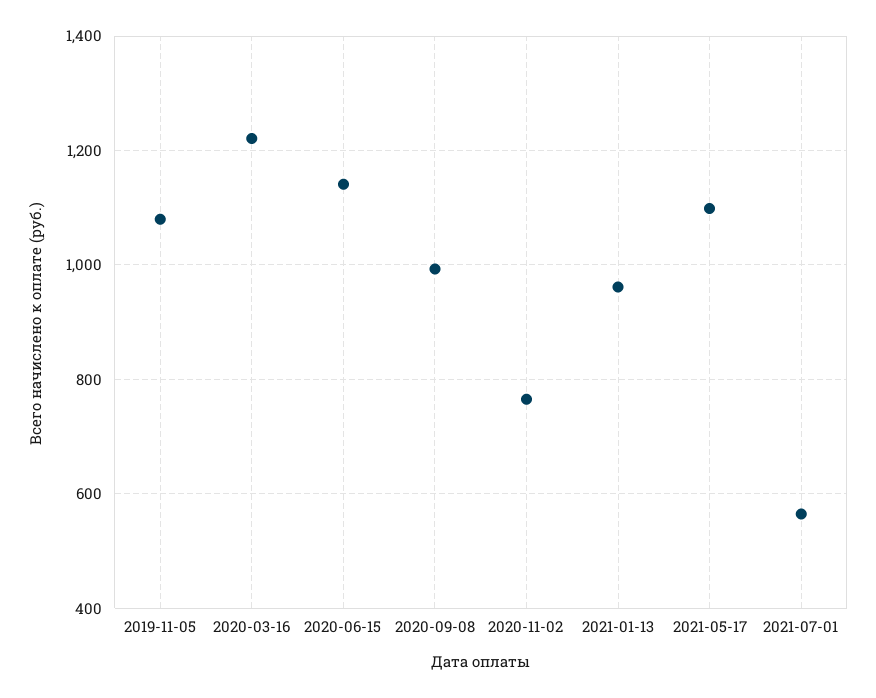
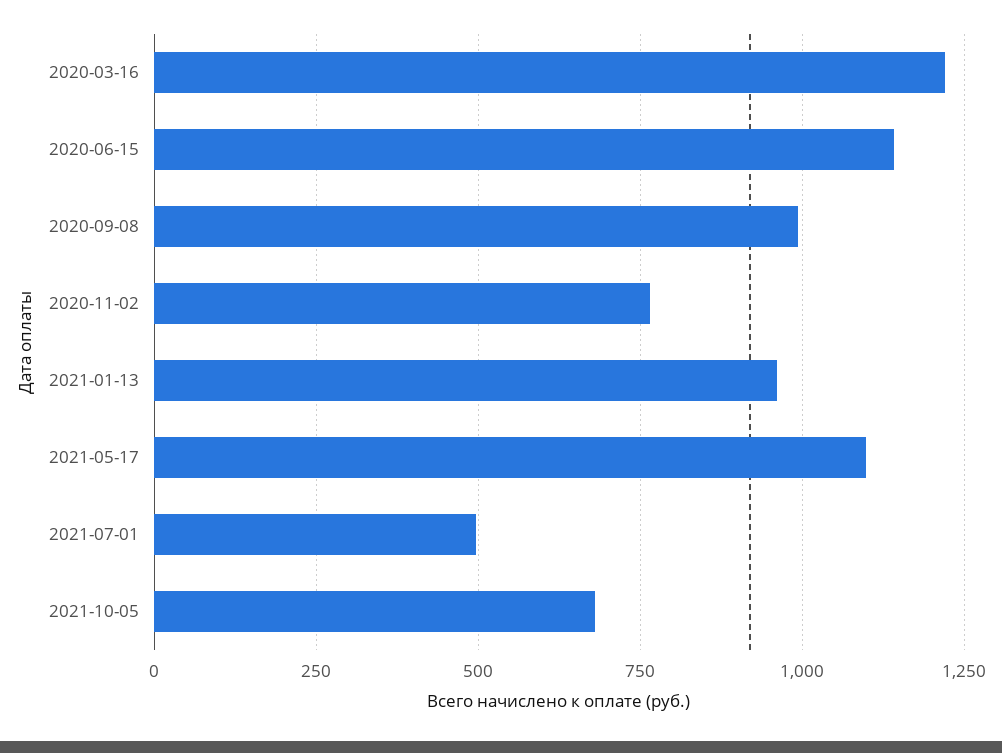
2019-11-05: 1080 -> none
2021-07-01: 560 -> 500
2021-10-05: none -> 675

